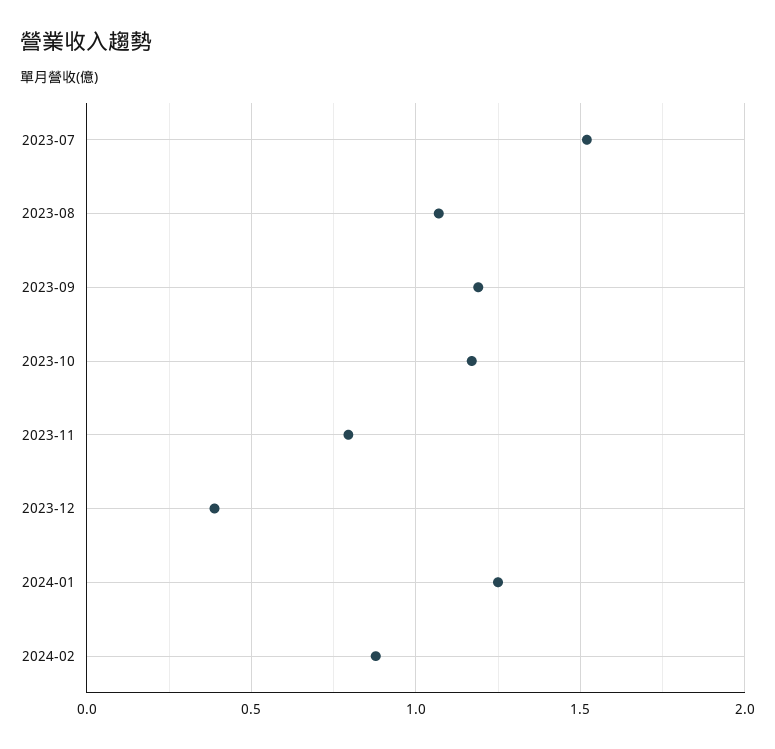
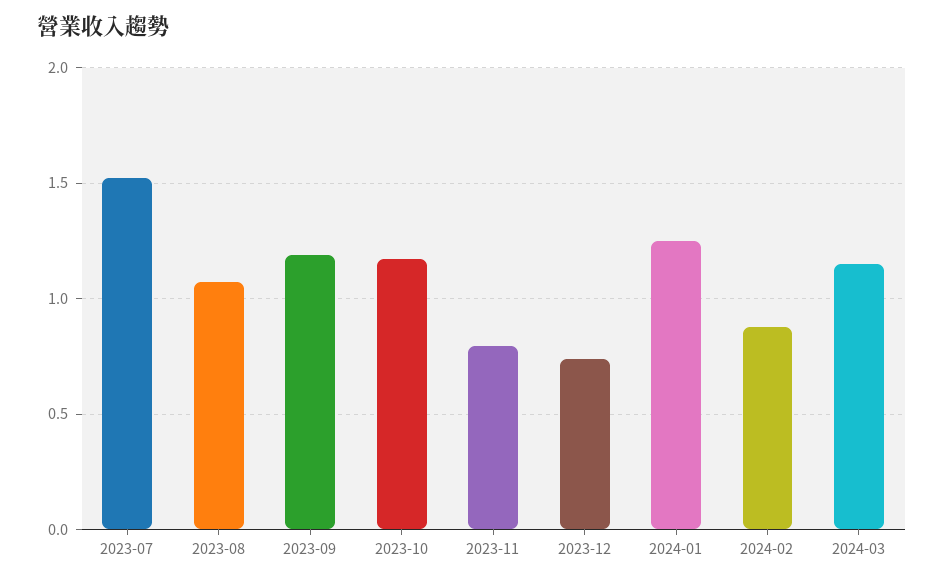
2023-12: 0.4 -> 0.75
2024-03: none -> 1.15

